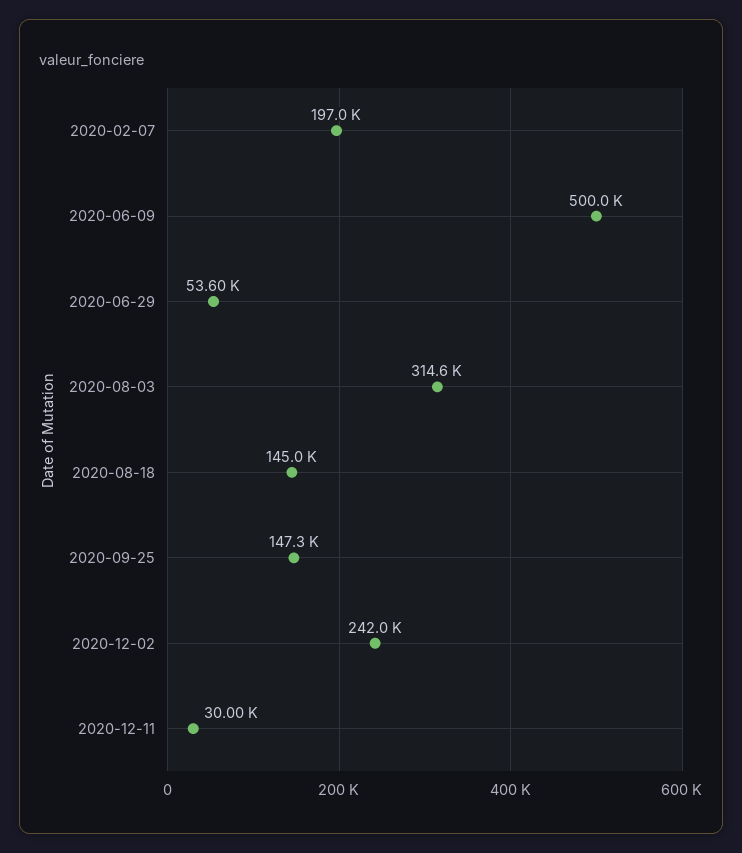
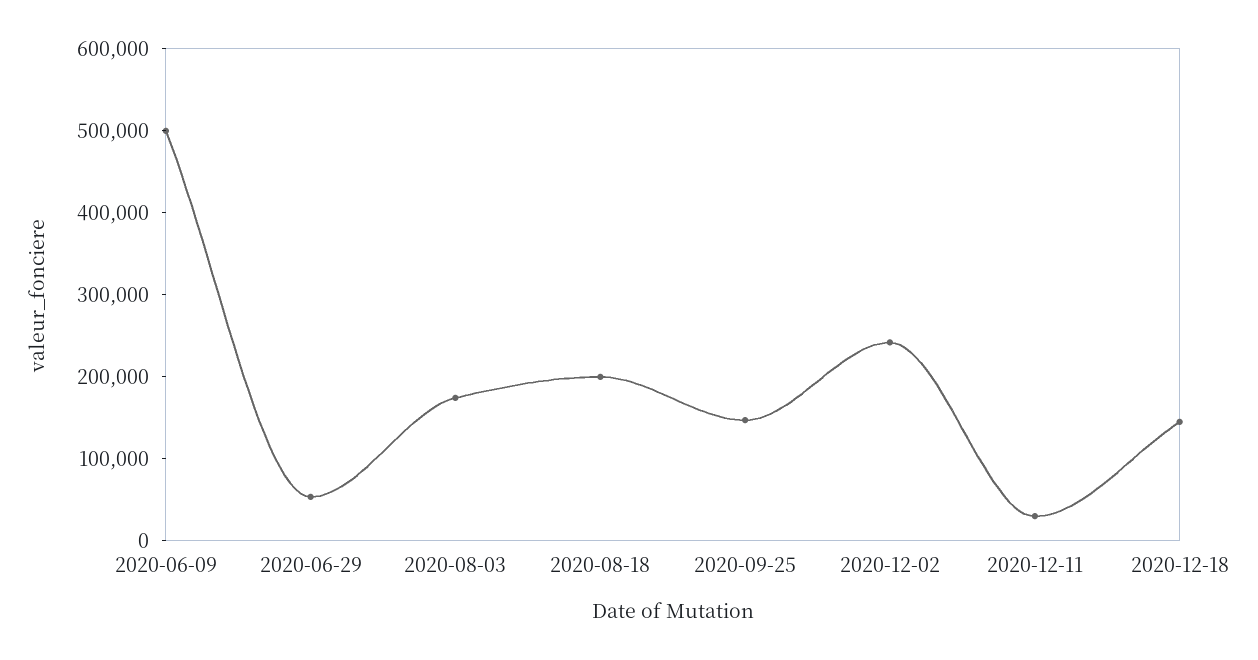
2020-02-07: 197000 -> none
2020-08-03: 314600 -> 180000
2020-08-18: 145000 -> 200000
2020-12-18: none -> 140000

